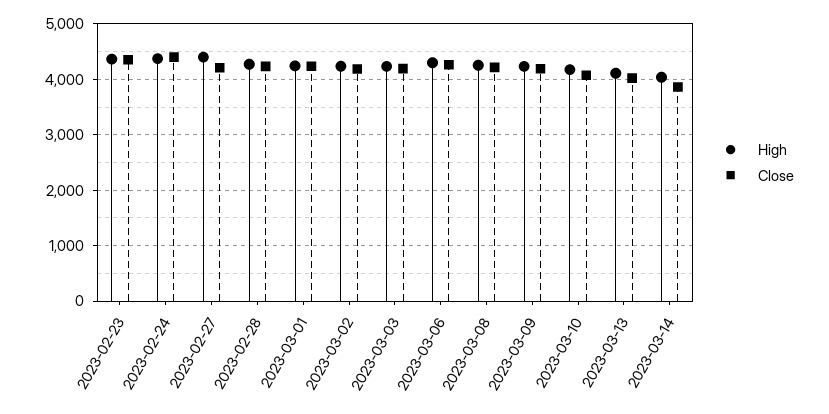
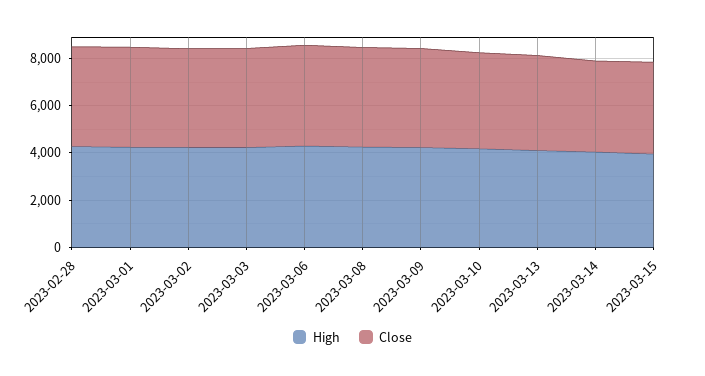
High, 2023-02-23: 4400 -> none
Close, 2023-02-23: 4400 -> none
High, 2023-02-24: 4400 -> none
Close, 2023-02-24: 4400 -> none
High, 2023-02-27: 4400 -> none
Close, 2023-02-27: 4200 -> none
High, 2023-03-15: none -> 4000
Close, 2023-03-15: none -> 4000

